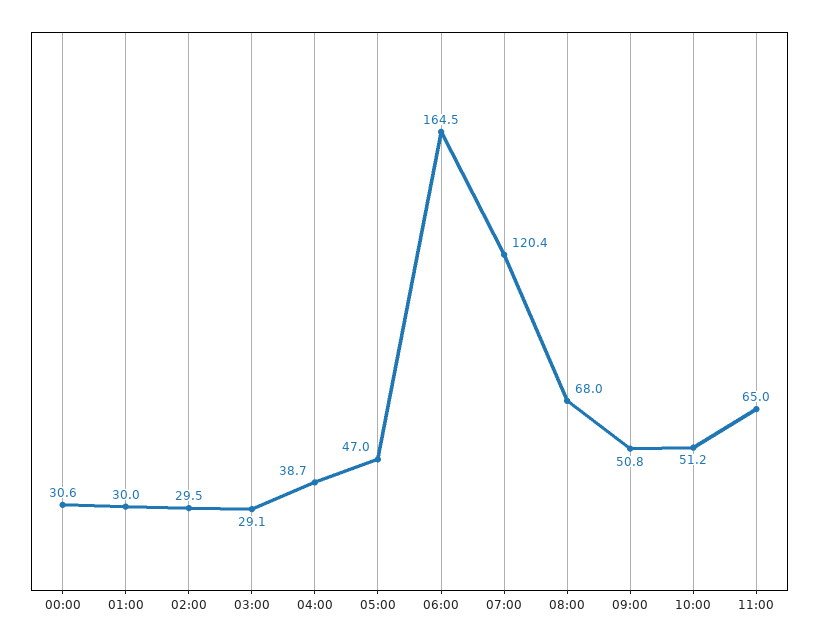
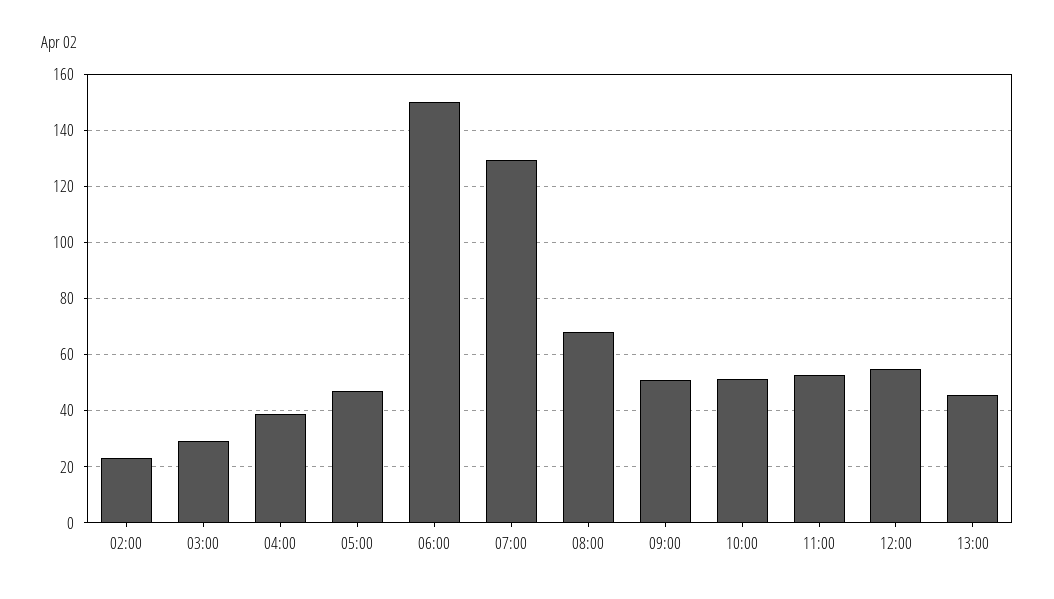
00:00: 30.6 -> none
01:00: 30 -> none
02:00: 29.5 -> 22.5
06:00: 164.5 -> 150
07:00: 120.4 -> 130
11:00: 65 -> 52.5
12:00: none -> 55
13:00: none -> 45

